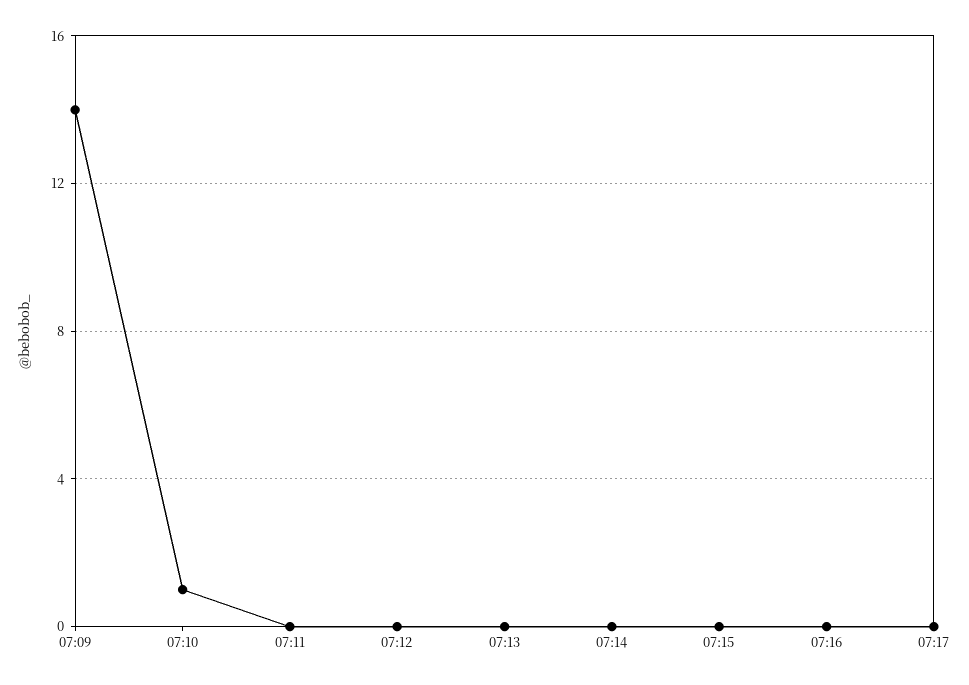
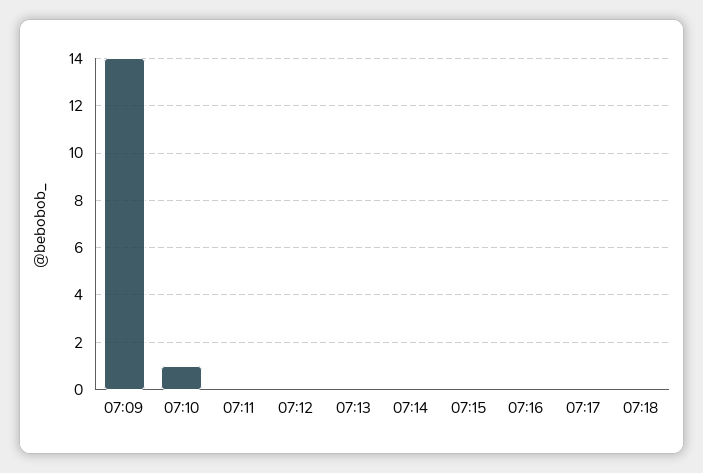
07:18: none -> 0

